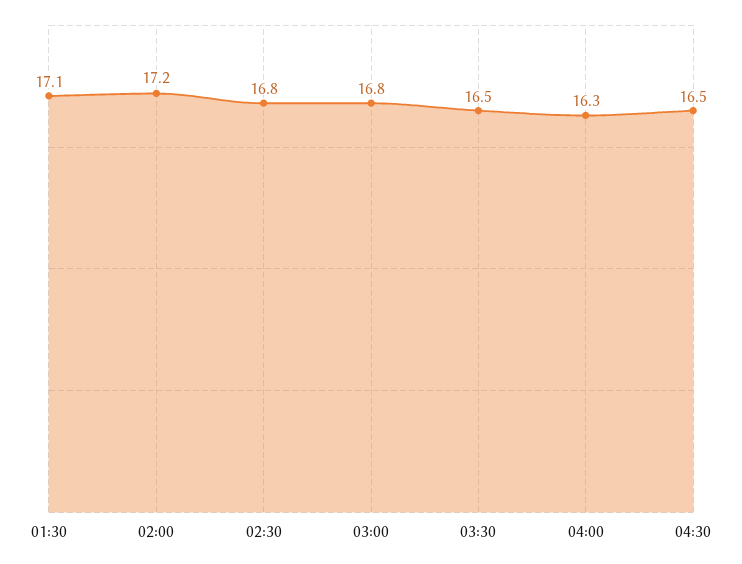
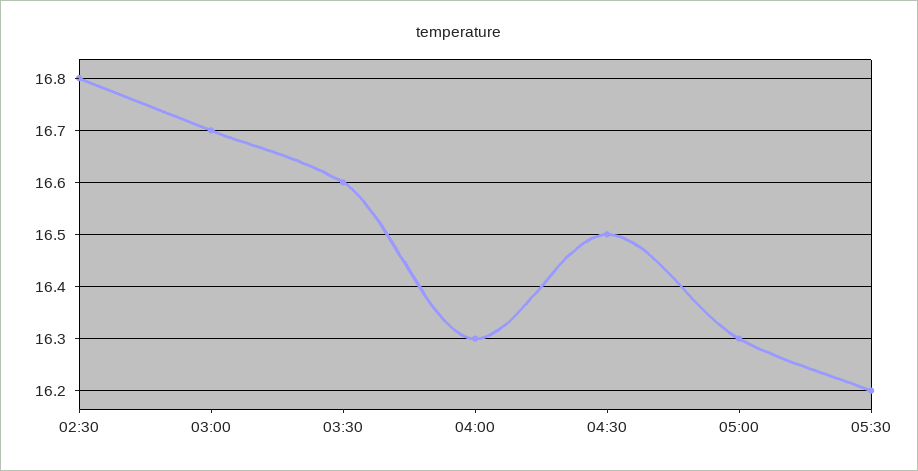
01:30: 17.1 -> none
02:00: 17.2 -> none
03:00: 16.8 -> 16.7
03:30: 16.5 -> 16.6
05:00: none -> 16.3
05:30: none -> 16.2

